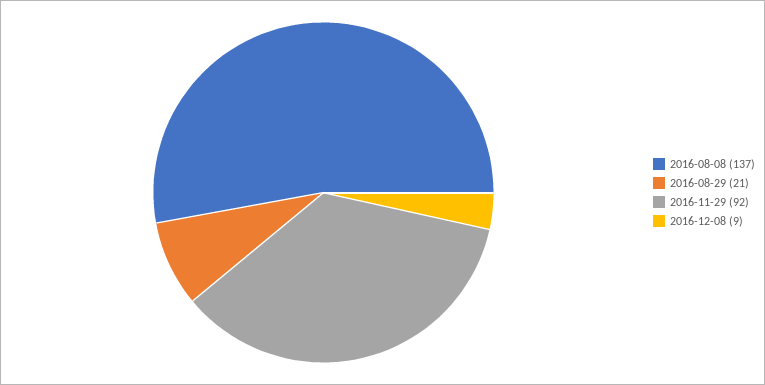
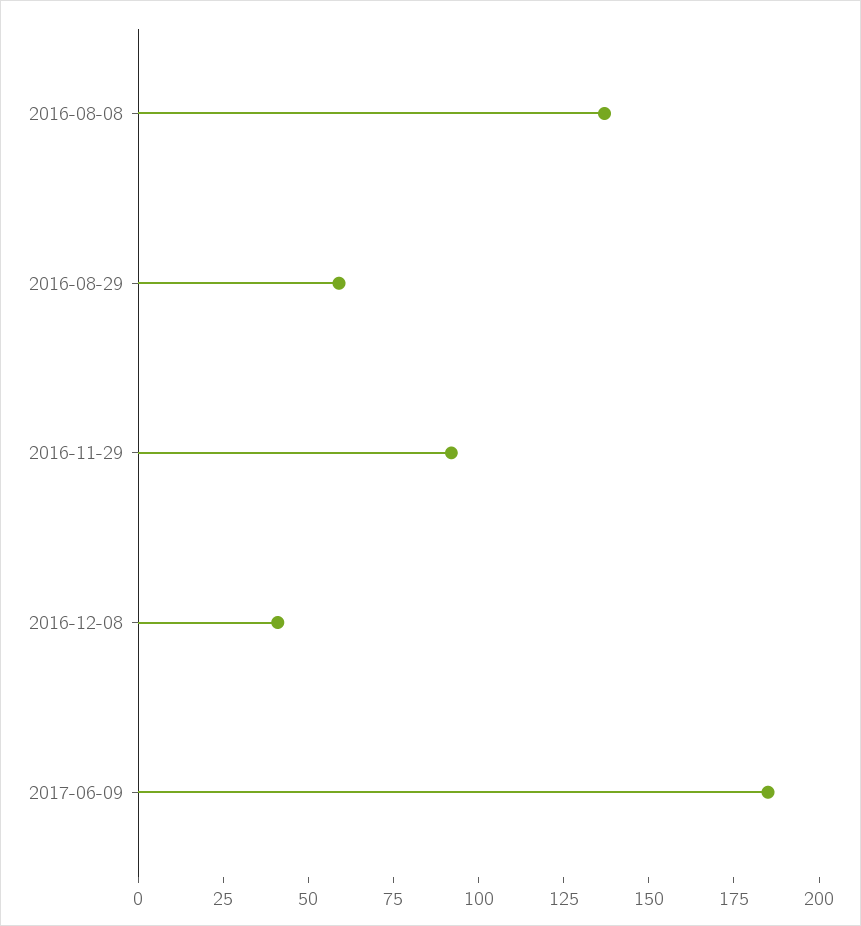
2016-08-29: 21 -> 60
2016-12-08: 9 -> 40
2017-06-09: none -> 185

